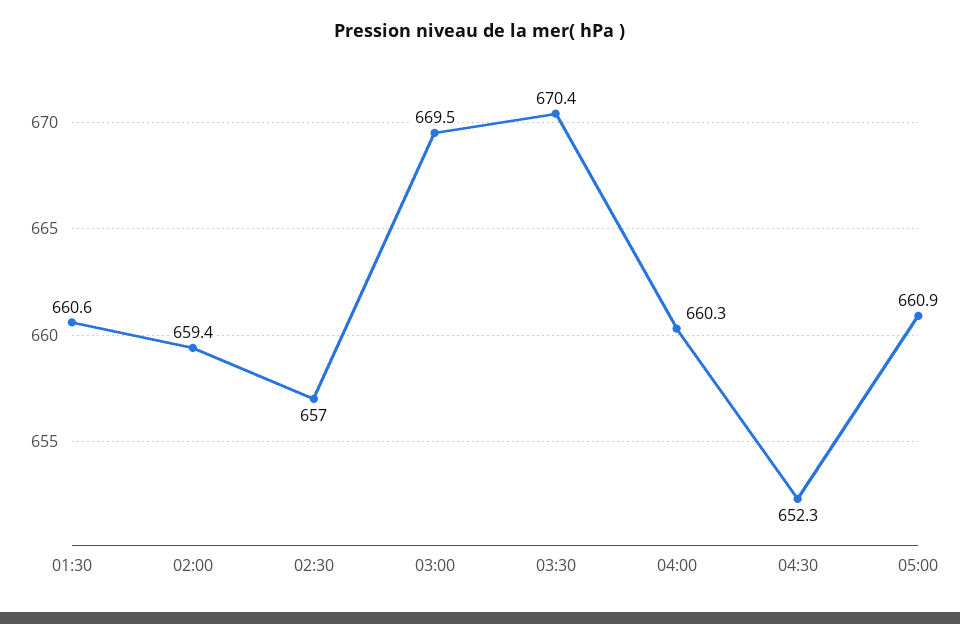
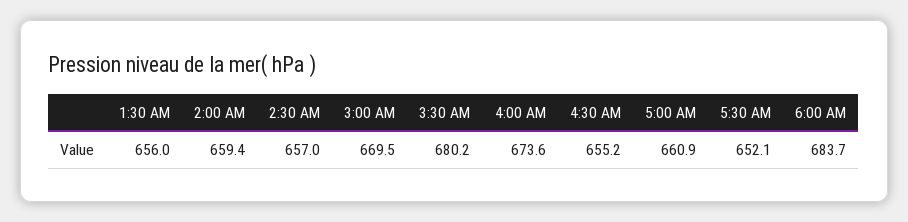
01:30: 660.6 -> 656
03:30: 670.4 -> 680.2
04:00: 660.3 -> 673.6
04:30: 652.3 -> 655.2
5:30 AM: none -> 652.1
6:00 AM: none -> 683.7

